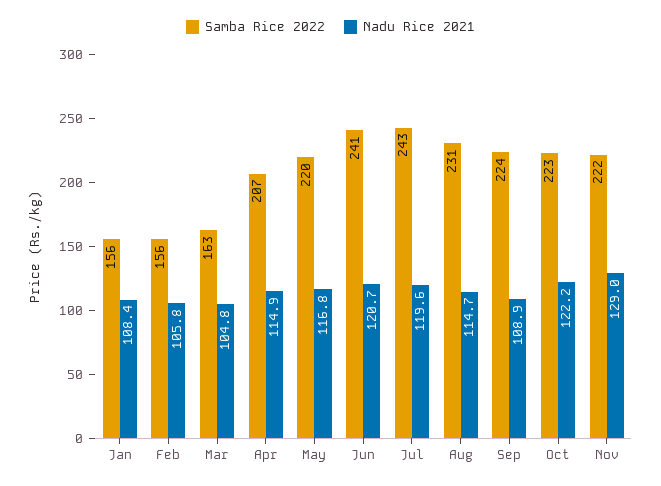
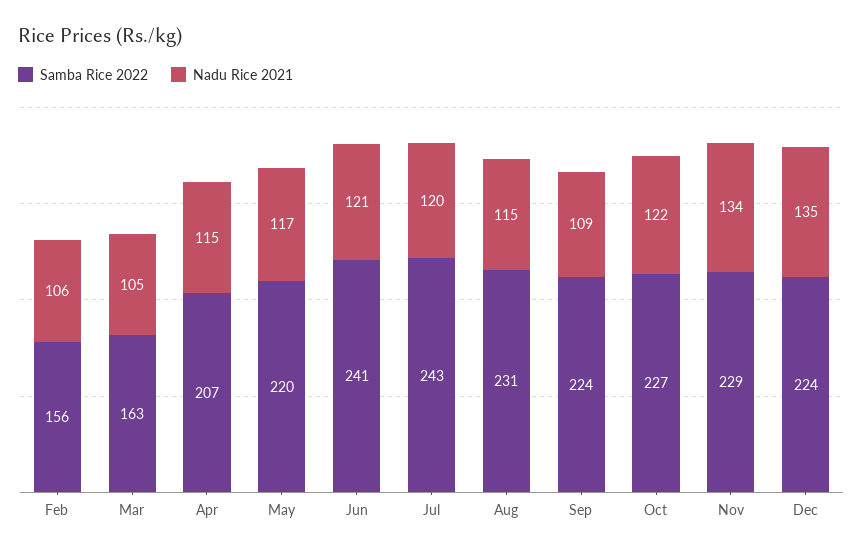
Samba Rice 2022, Jan: 156 -> none
Nadu Rice 2021, Jan: 108.4 -> none
Samba Rice 2022, Oct: 223 -> 227
Samba Rice 2022, Nov: 222 -> 229
Nadu Rice 2021, Nov: 129 -> 134
Samba Rice 2022, Dec: none -> 224
Nadu Rice 2021, Dec: none -> 135

